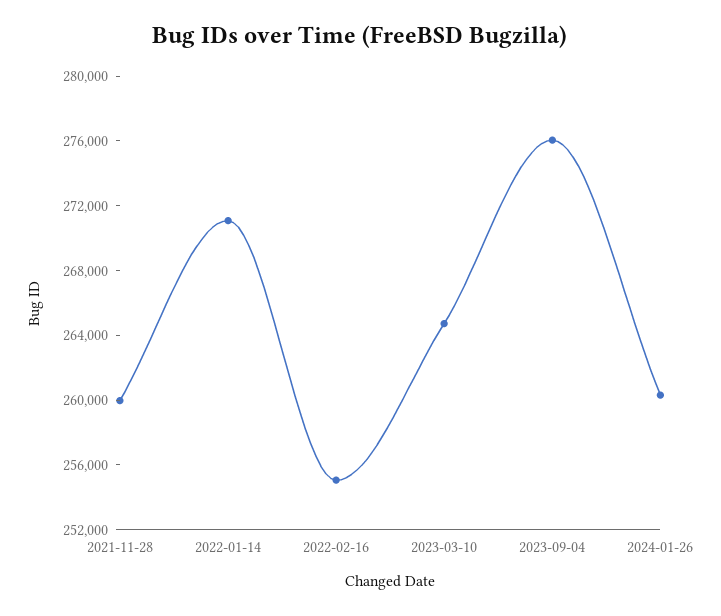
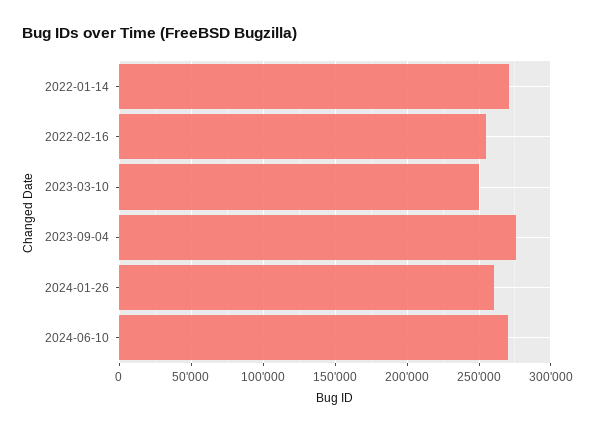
2021-11-28: 260000 -> none
2023-03-10: 265000 -> 250000
2024-06-10: none -> 270000

